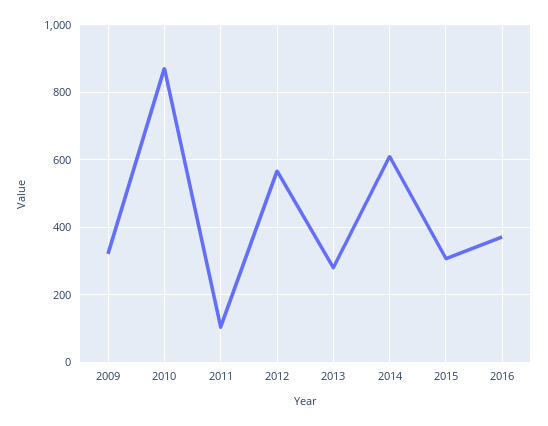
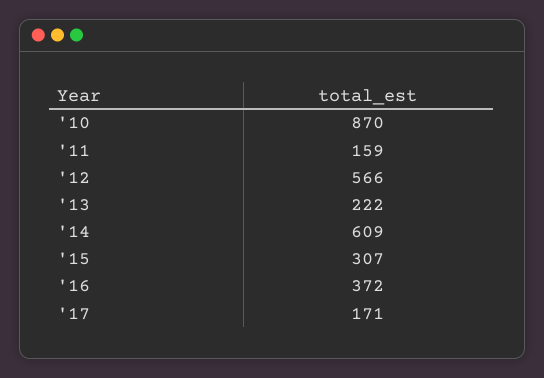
2009: 320 -> none
2011: 100 -> 159
2013: 280 -> 222
'17: none -> 171

